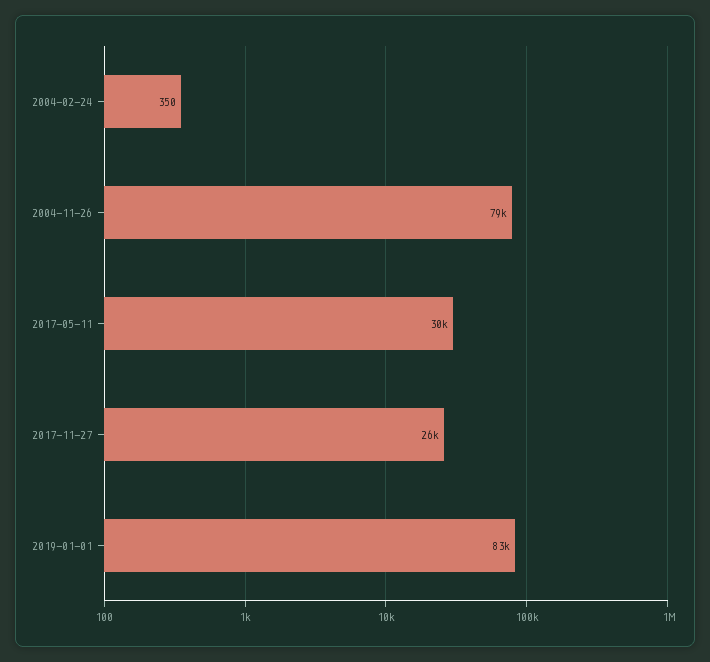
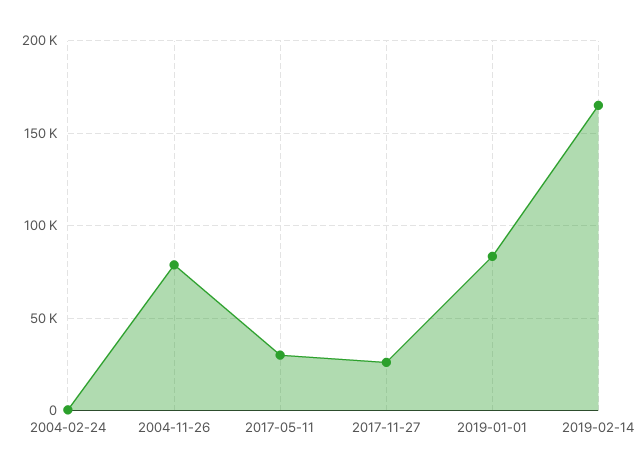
2019-02-14: none -> 165000

